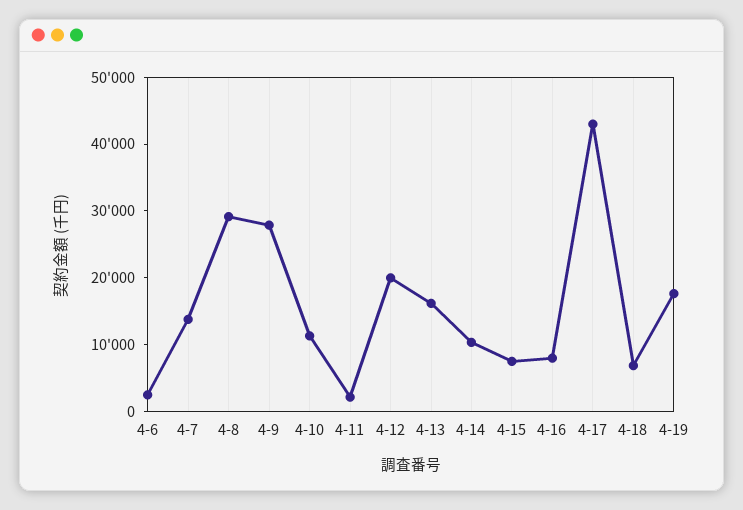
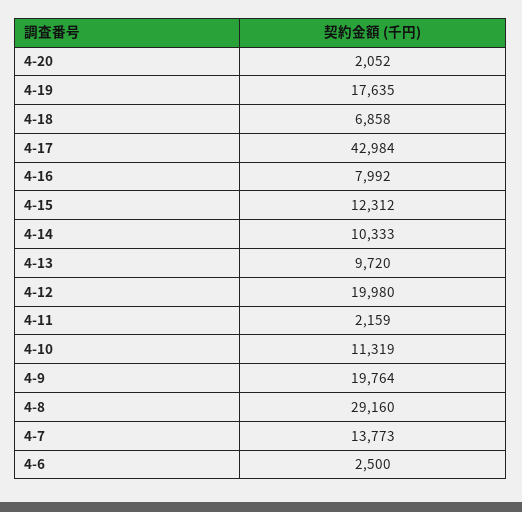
4-9: 28000 -> 19764
4-13: 16000 -> 9720
4-15: 8000 -> 12312
4-20: none -> 2052

